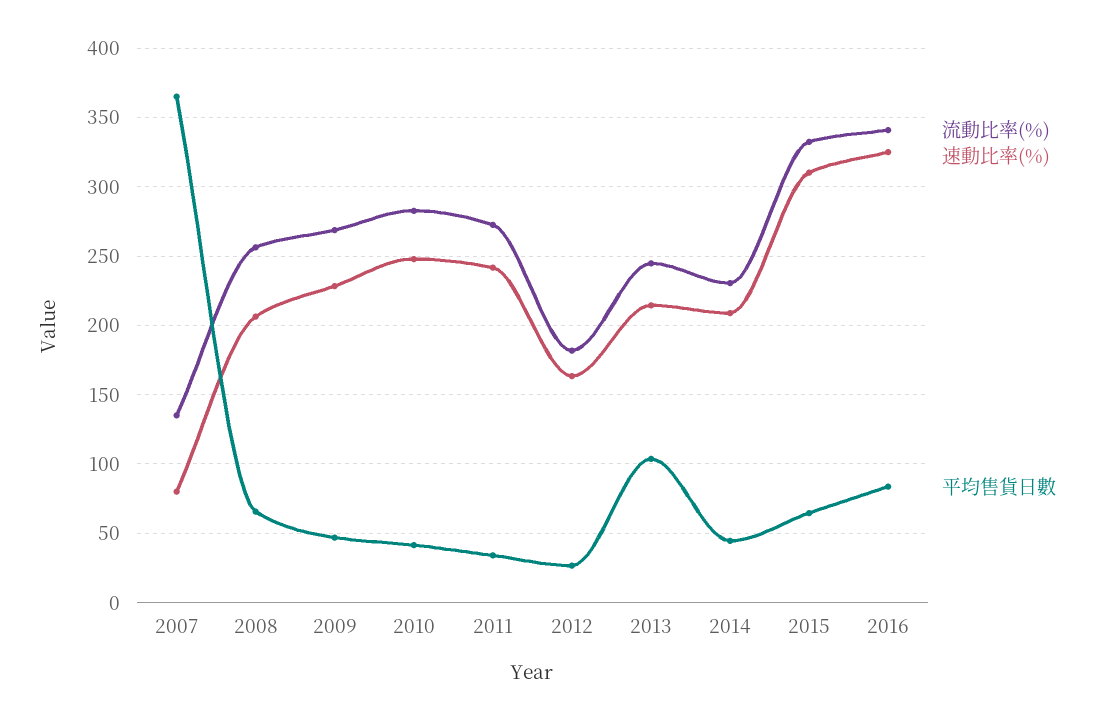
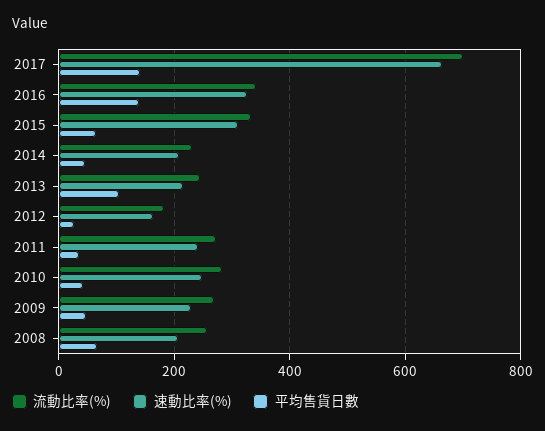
流動比率(%), 2007: 135 -> none
速動比率(%), 2007: 80 -> none
平均售貨日數, 2007: 365 -> none
平均售貨日數, 2016: 85 -> 140
流動比率(%), 2017: none -> 700
速動比率(%), 2017: none -> 660
平均售貨日數, 2017: none -> 140

